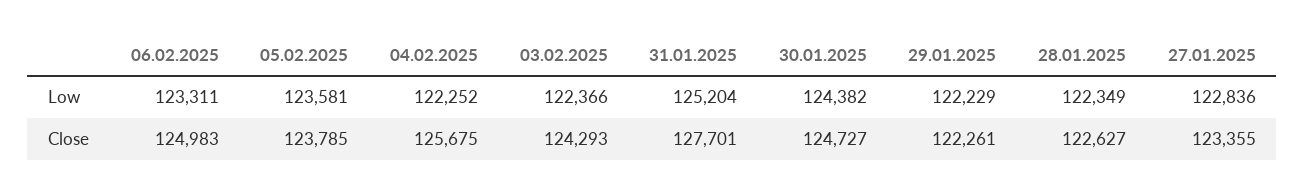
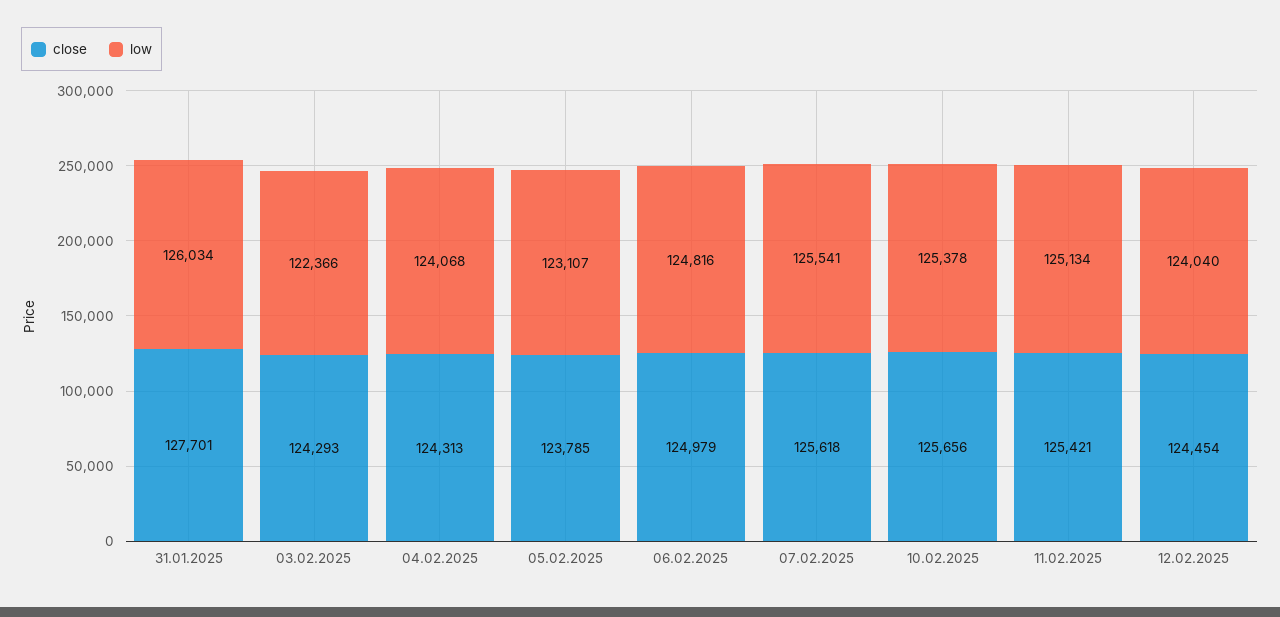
Low, 06.02.2025: 123311 -> 124816
Low, 05.02.2025: 123581 -> 123107
Low, 04.02.2025: 122252 -> 124068
Low, 31.01.2025: 125204 -> 126034
Low, 30.01.2025: 124382 -> none
Low, 29.01.2025: 122229 -> none
Low, 28.01.2025: 122349 -> none
Low, 27.01.2025: 122836 -> none
Close, 06.02.2025: 124983 -> 124979
Close, 04.02.2025: 125675 -> 124313
Close, 30.01.2025: 124727 -> none
Close, 29.01.2025: 122261 -> none
Close, 28.01.2025: 122627 -> none
Close, 27.01.2025: 123355 -> none
Close, 07.02.2025: none -> 125618
Low, 07.02.2025: none -> 125541
Close, 10.02.2025: none -> 125656
Low, 10.02.2025: none -> 125378
Close, 11.02.2025: none -> 125421
Low, 11.02.2025: none -> 125134
Close, 12.02.2025: none -> 124454
Low, 12.02.2025: none -> 124040

